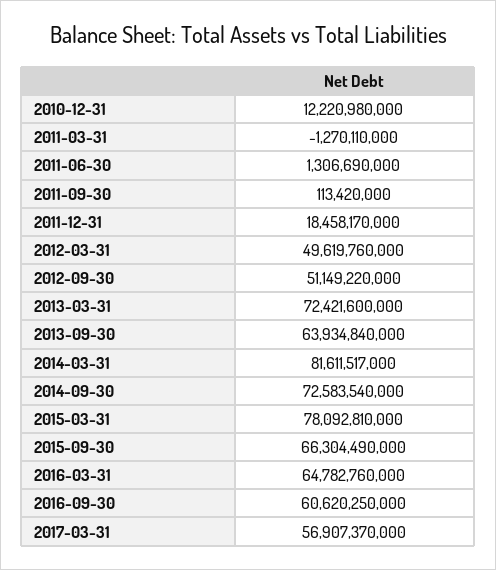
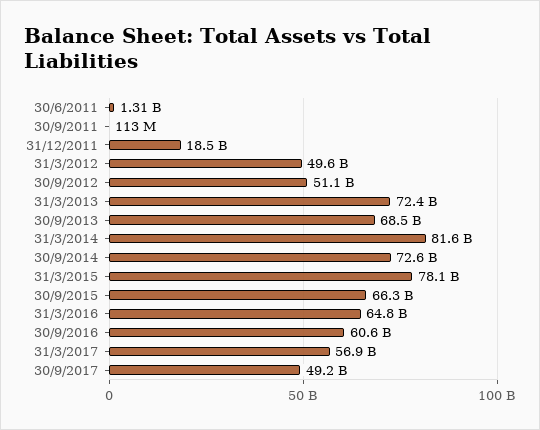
2010-12-31: 12220980000 -> none
2011-03-31: -1270110000 -> none
2013-09-30: 63934840000 -> 68500000000
30/9/2017: none -> 49200000000

